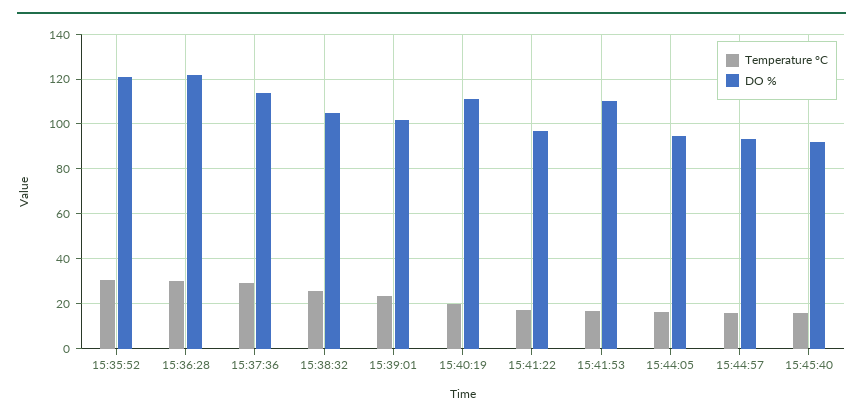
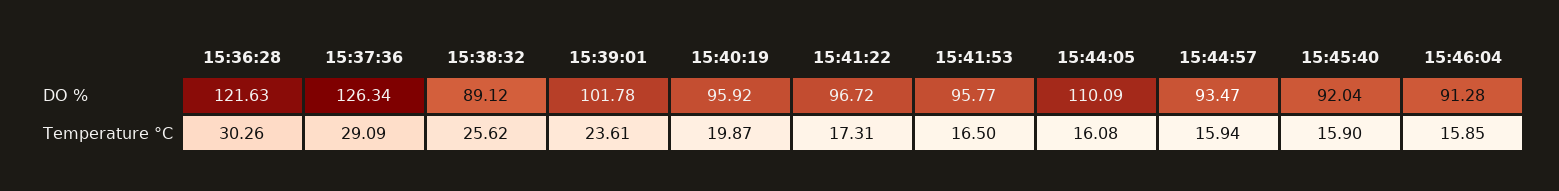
Temperature °C, 15:35:52: 30 -> none
DO %, 15:35:52: 120 -> none
DO %, 15:37:36: 115 -> 126.34
DO %, 15:38:32: 105 -> 89.12
DO %, 15:40:19: 110 -> 95.92
DO %, 15:41:53: 110 -> 95.77
DO %, 15:44:05: 95 -> 110.09
DO %, 15:46:04: none -> 91.28
Temperature °C, 15:46:04: none -> 15.85

